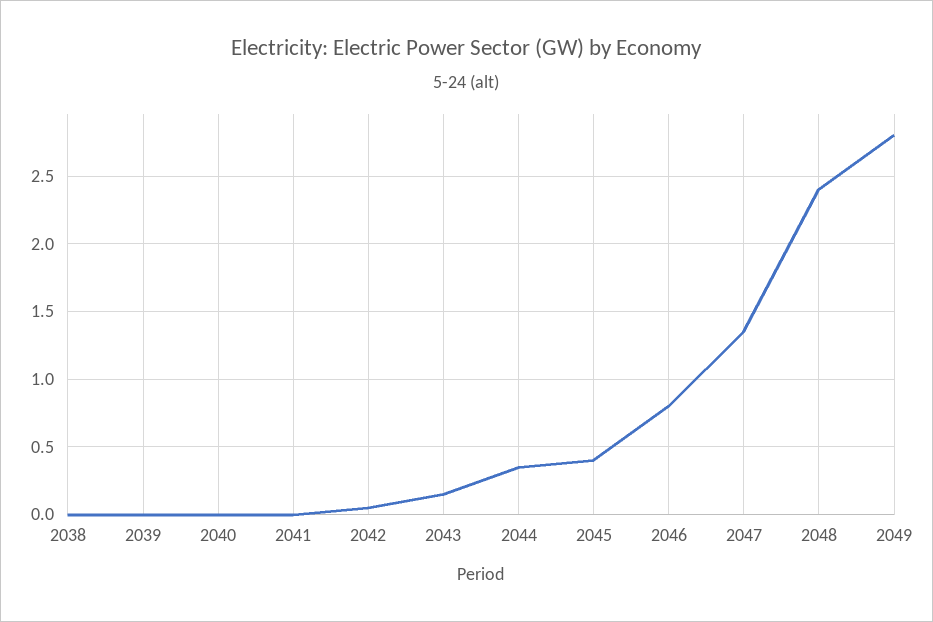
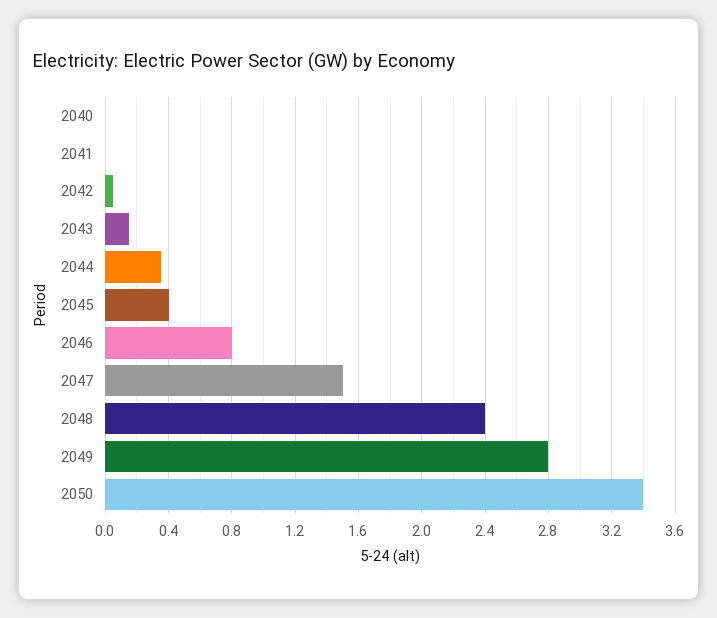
2038: 0 -> none
2039: 0 -> none
2047: 1.35 -> 1.5
2050: none -> 3.4

